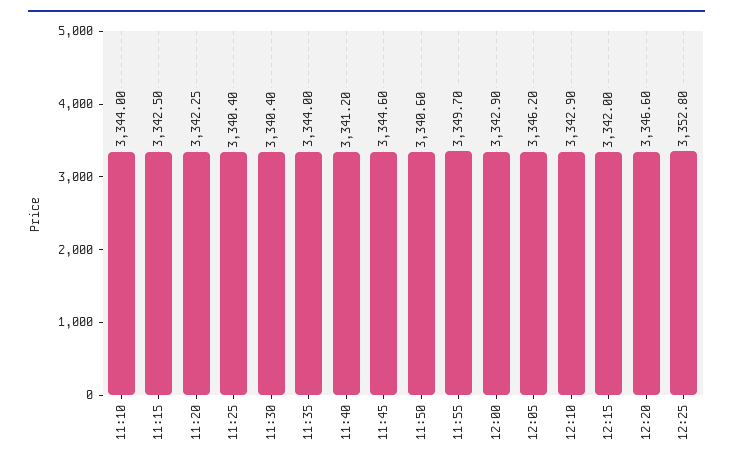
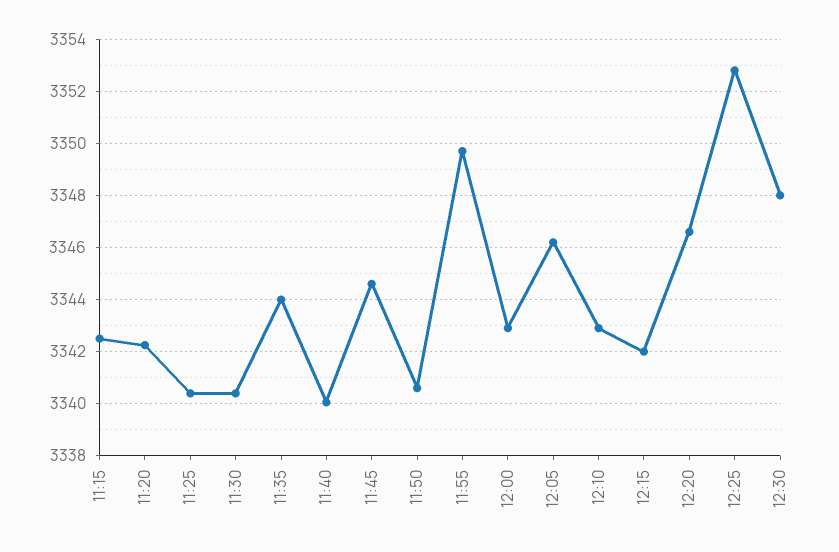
11:10: 3344 -> none
11:40: 3341.2 -> 3340
12:30: none -> 3348

